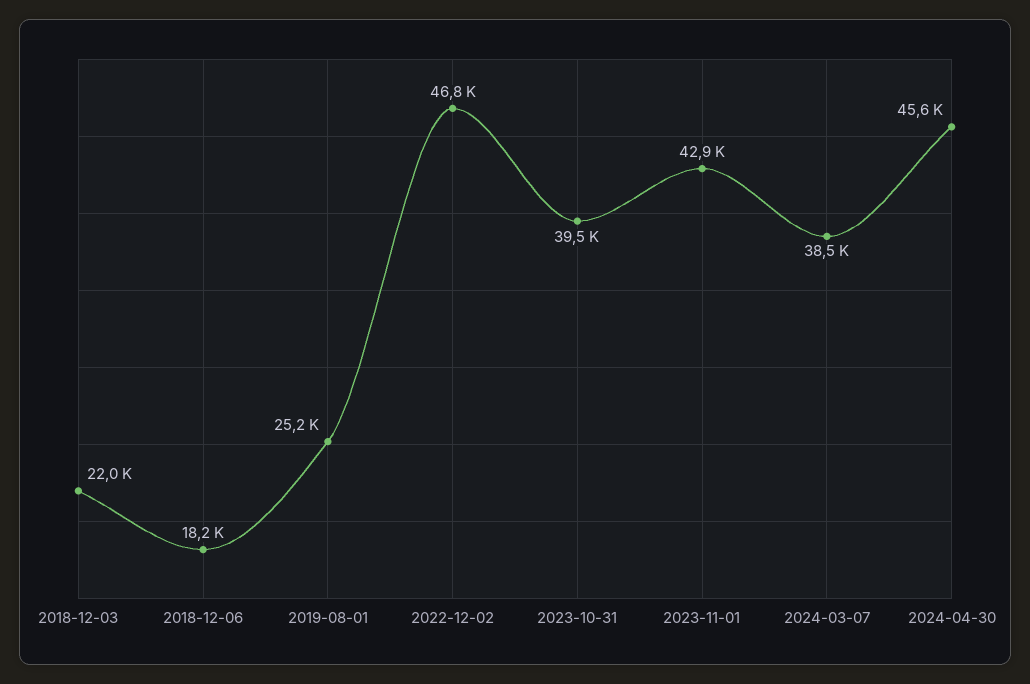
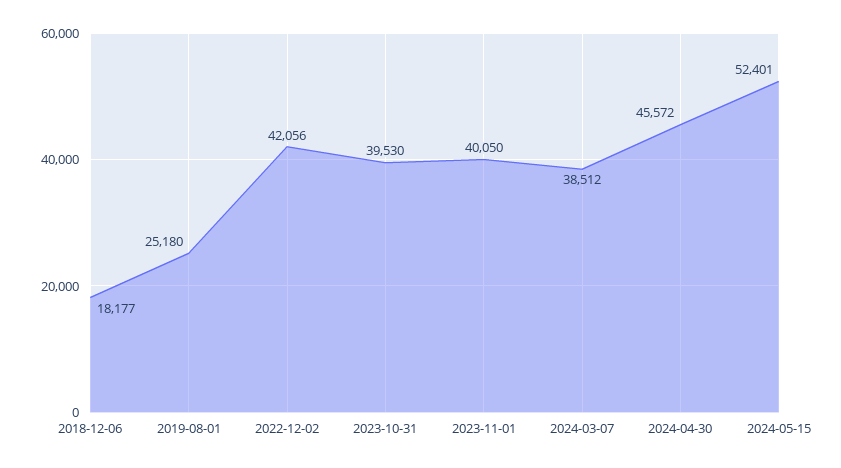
2018-12-03: 22000 -> none
2022-12-02: 46800 -> 42056
2023-11-01: 42900 -> 40050
2024-05-15: none -> 52401

